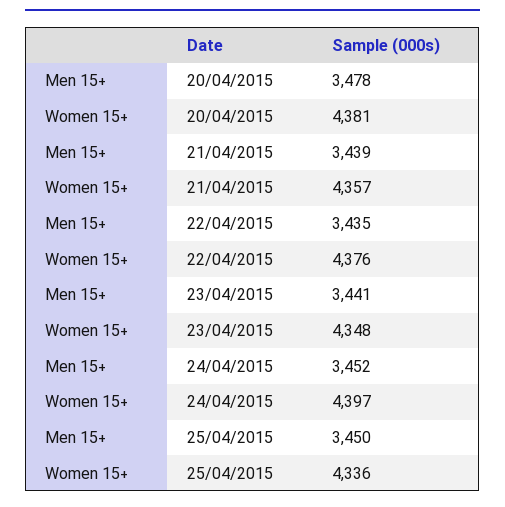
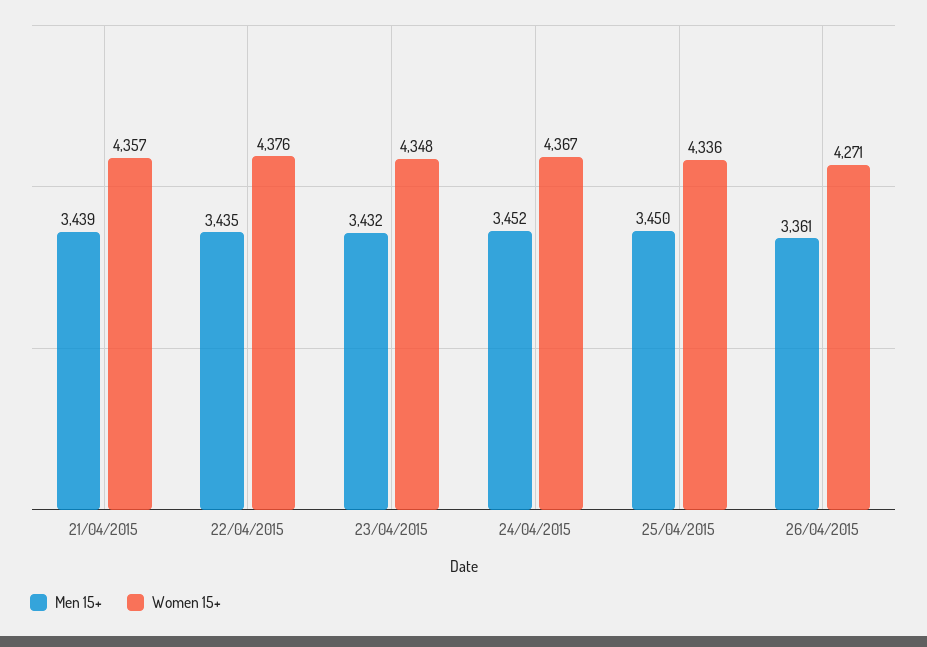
Men 15+, 20/04/2015: 3478 -> none
Women 15+, 20/04/2015: 4381 -> none
Men 15+, 23/04/2015: 3441 -> 3432
Women 15+, 24/04/2015: 4397 -> 4367
Men 15+, 26/04/2015: none -> 3361
Women 15+, 26/04/2015: none -> 4271

